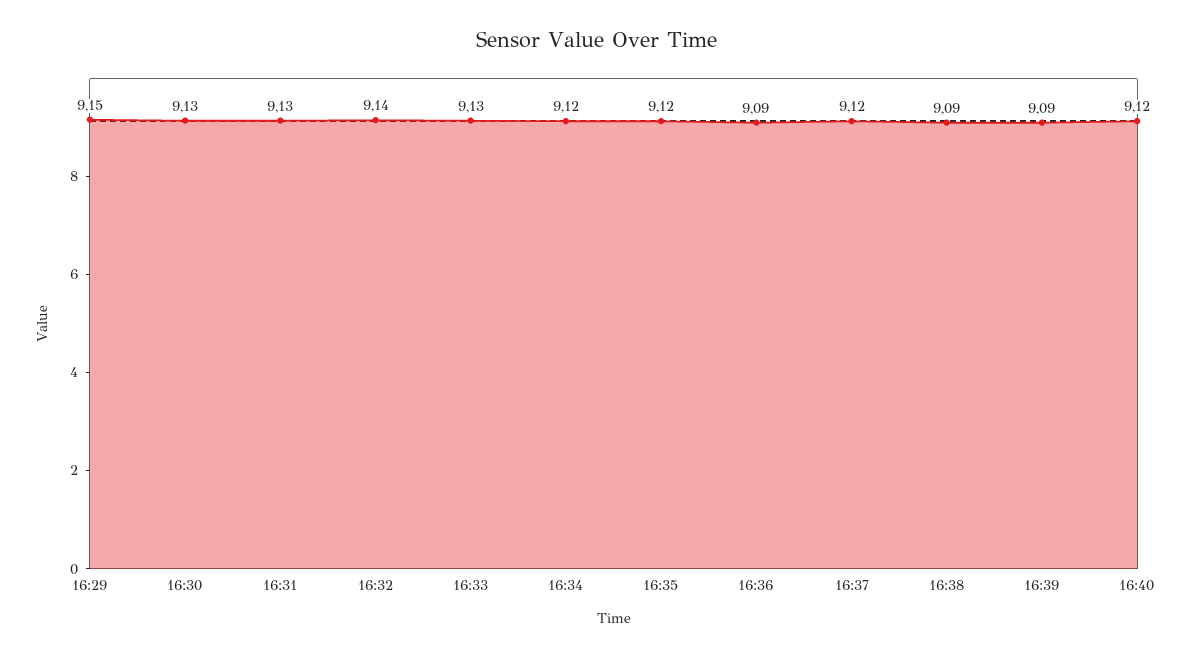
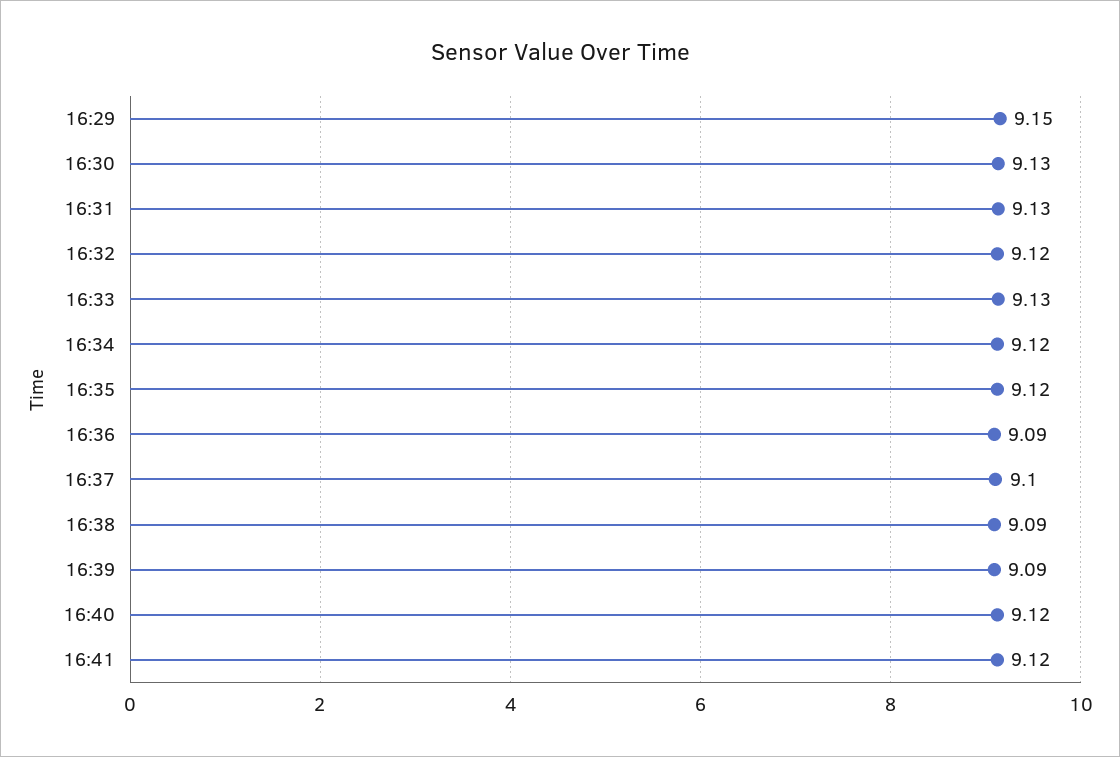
16:32: 9.14 -> 9.12
16:37: 9.12 -> 9.1
16:41: none -> 9.12

